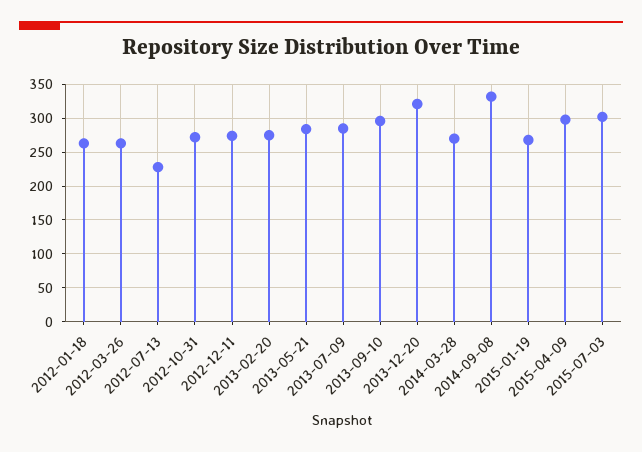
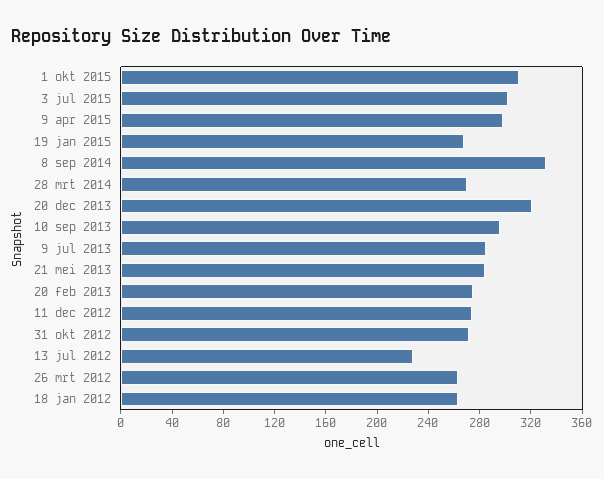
1 okt 2015: none -> 310

